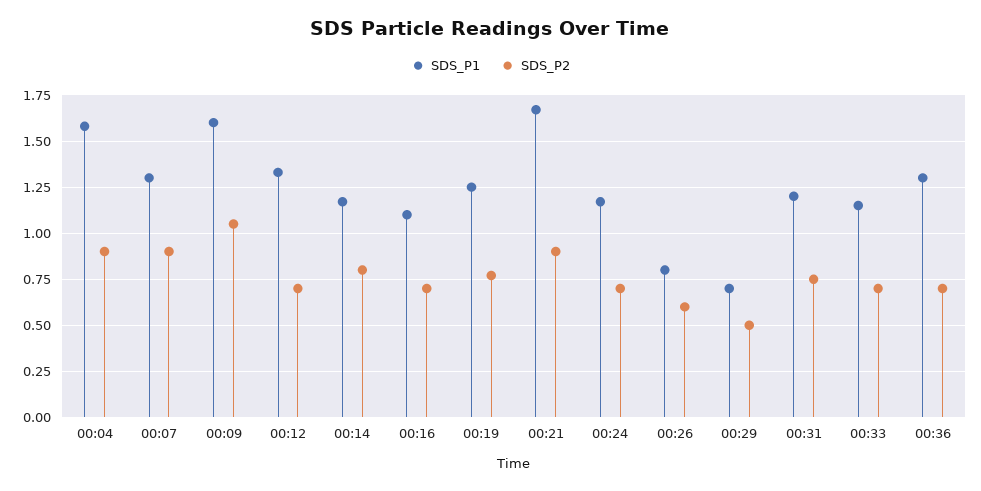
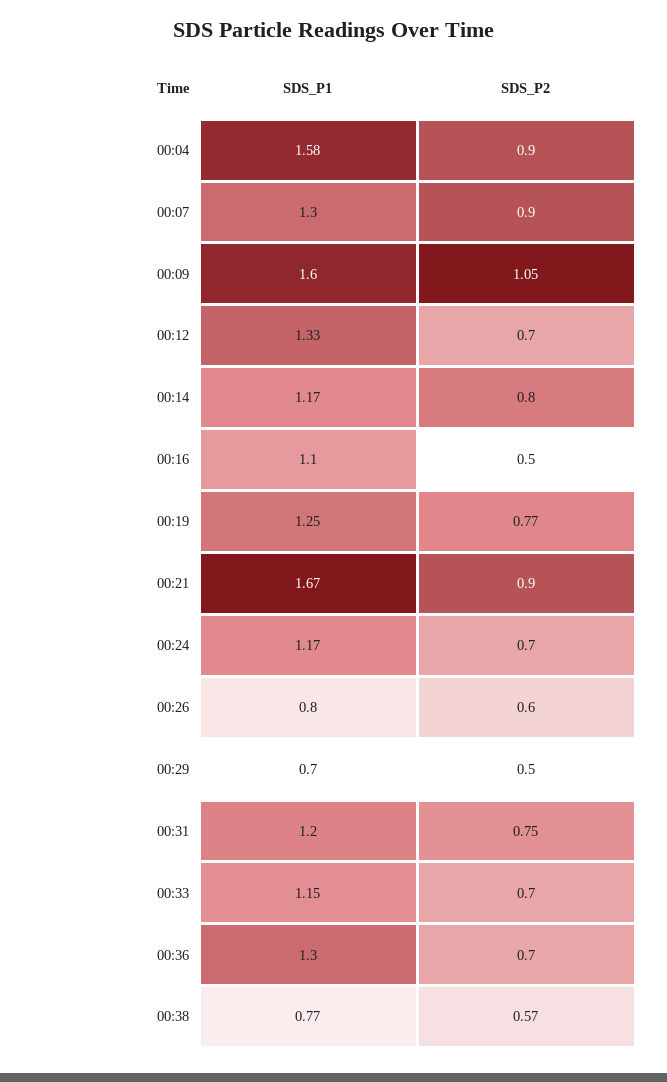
SDS_P2, 00:16: 0.7 -> 0.5
SDS_P1, 00:38: none -> 0.77
SDS_P2, 00:38: none -> 0.57

